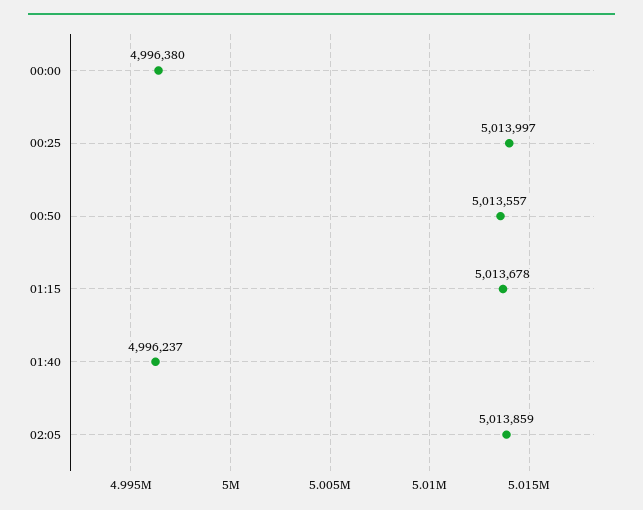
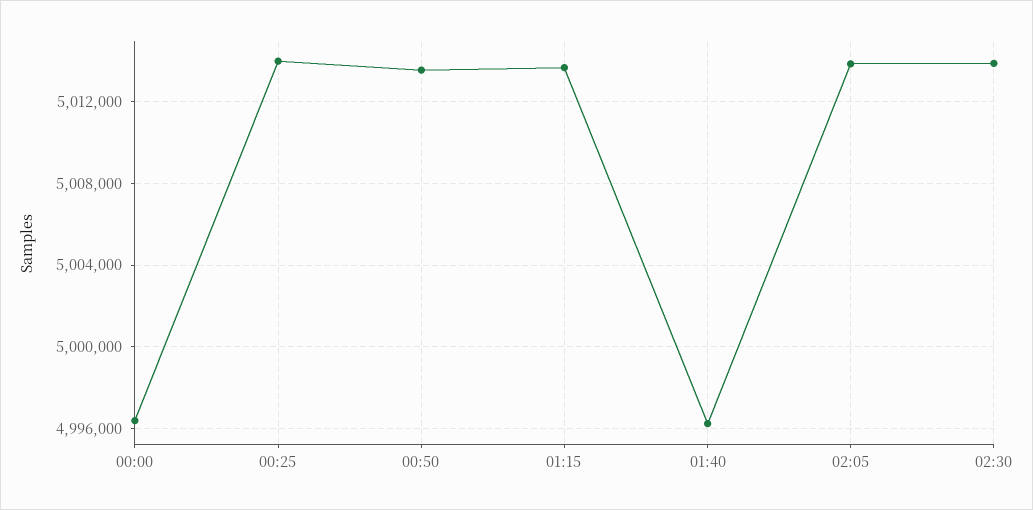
02:30: none -> 5014000

